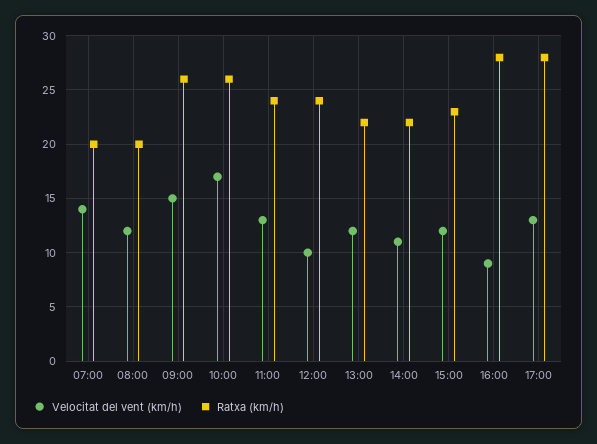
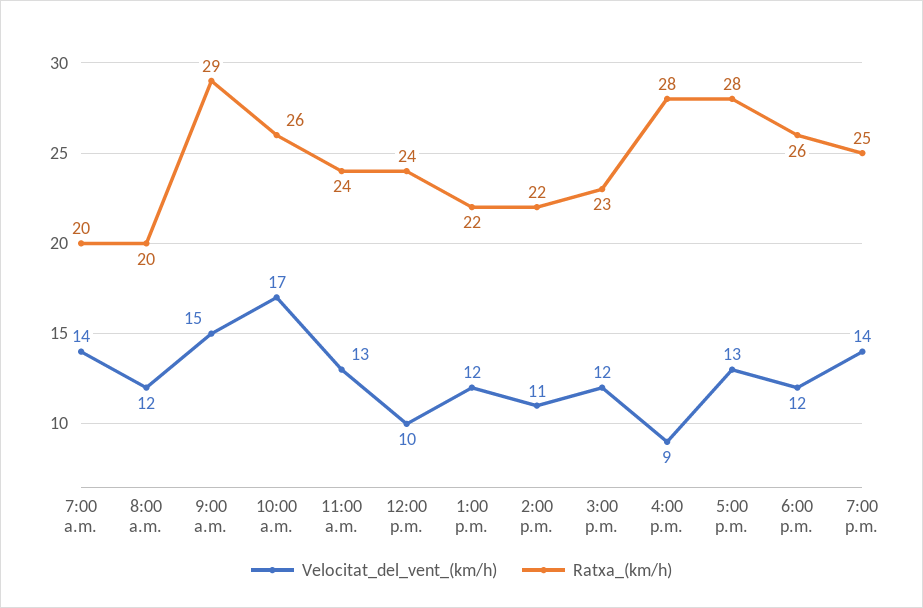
Ratxa (km/h), 09:00: 26 -> 29
Velocitat del vent (km/h), 6:00 p.m.: none -> 12
Ratxa (km/h), 6:00 p.m.: none -> 26
Velocitat del vent (km/h), 7:00 p.m.: none -> 14
Ratxa (km/h), 7:00 p.m.: none -> 25

